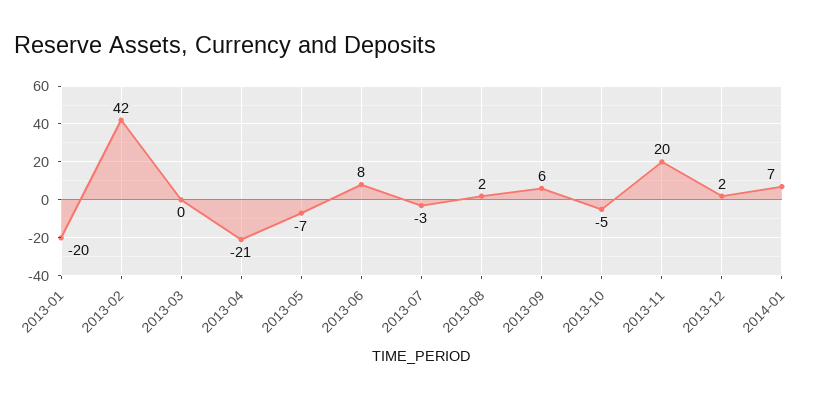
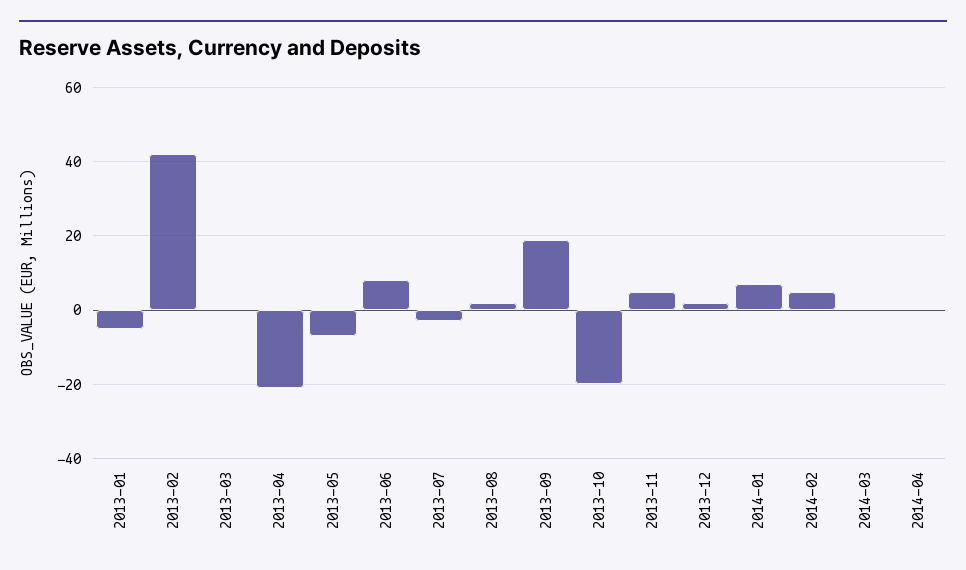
2013-01: -20 -> -5
2013-09: 6 -> 20
2013-10: -5 -> -20
2013-11: 20 -> 5
2014-02: none -> 5
2014-03: none -> 0
2014-04: none -> 0

